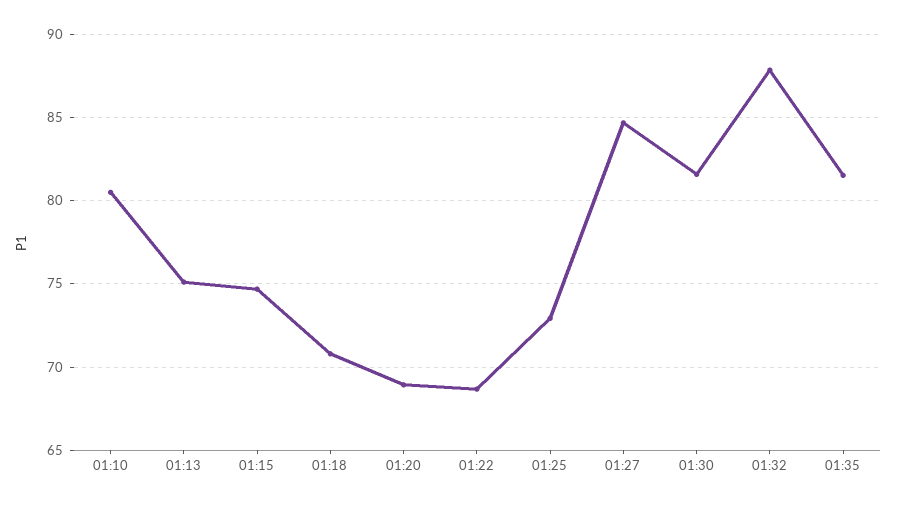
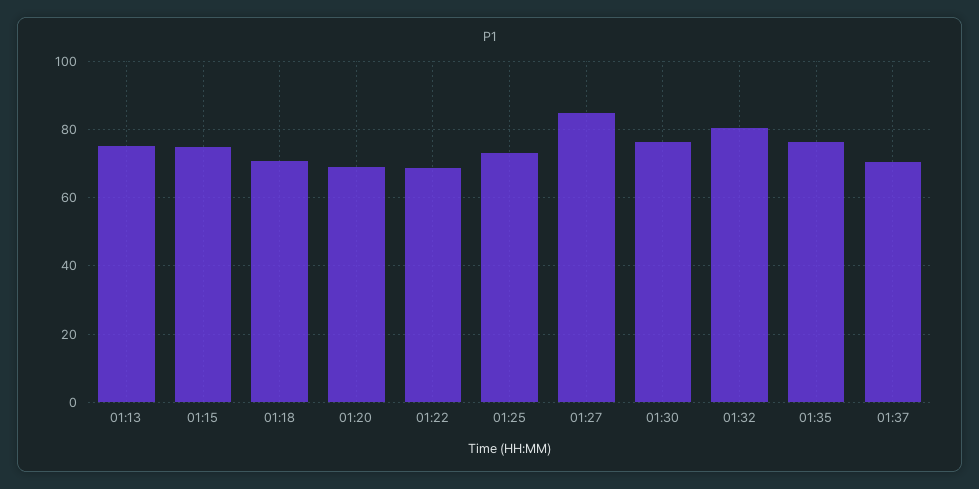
01:10: 80.5 -> none
01:30: 81.5 -> 76
01:32: 88 -> 80
01:35: 81.5 -> 76
01:37: none -> 70

